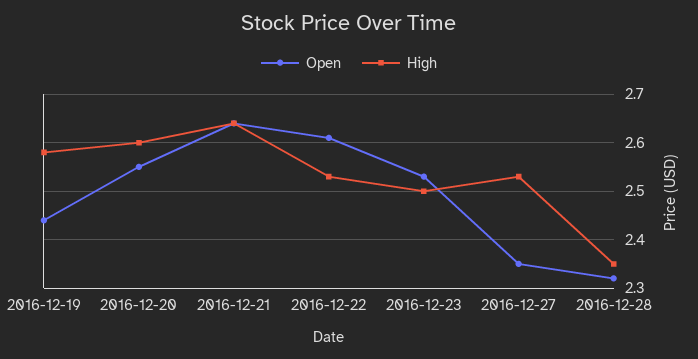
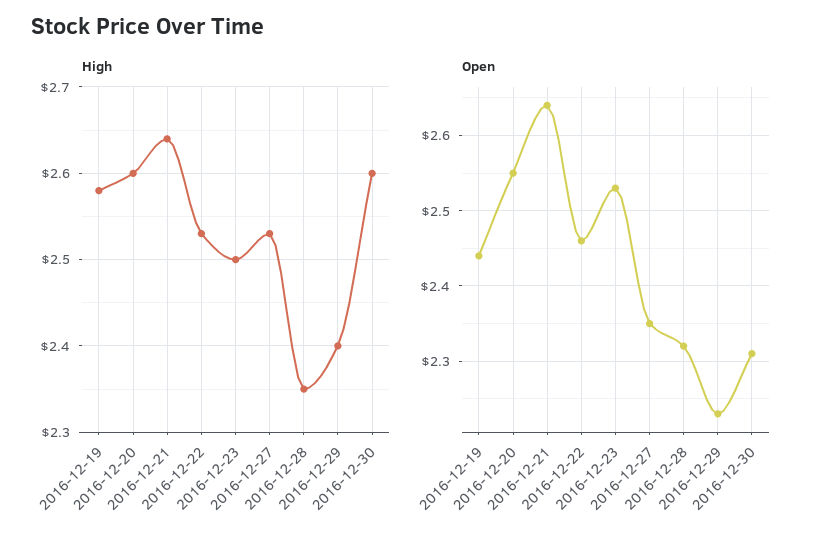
Open, 2016-12-22: 2.6 -> 2.46
High, 2016-12-29: none -> 2.4
High, 2016-12-30: none -> 2.6
Open, 2016-12-29: none -> 2.23
Open, 2016-12-30: none -> 2.31

